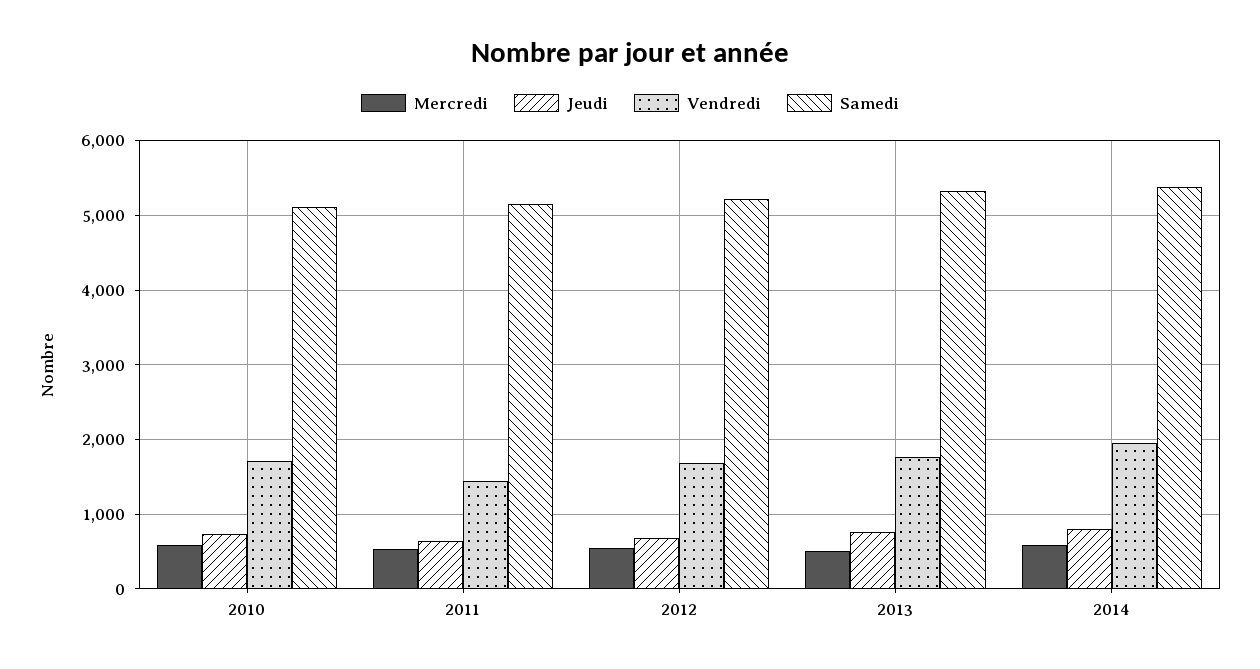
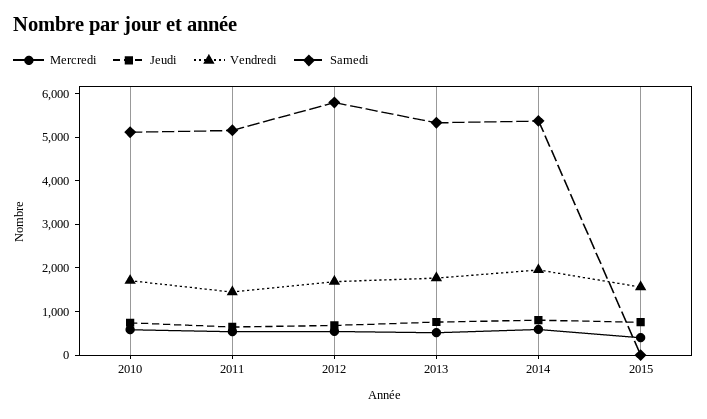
Samedi, 2012: 5200 -> 5800
Mercredi, 2015: none -> 400
Jeudi, 2015: none -> 800
Vendredi, 2015: none -> 1600
Samedi, 2015: none -> 0

